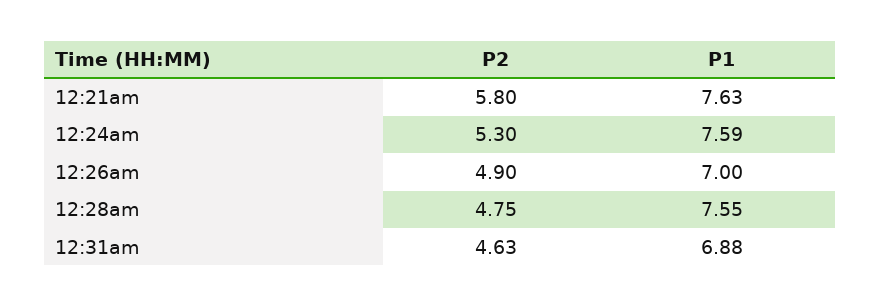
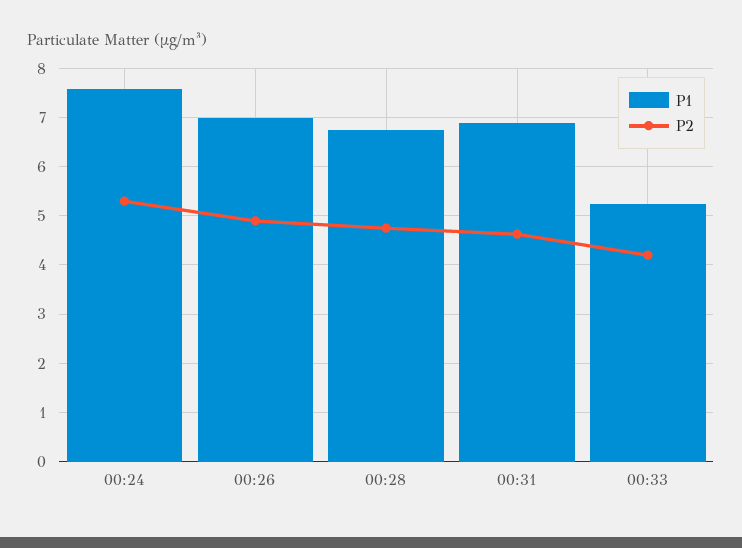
P2, 12:21am: 5.8 -> none
P1, 12:21am: 7.63 -> none
P1, 12:28am: 7.55 -> 6.8
P1, 00:33: none -> 5.2
P2, 00:33: none -> 4.2

